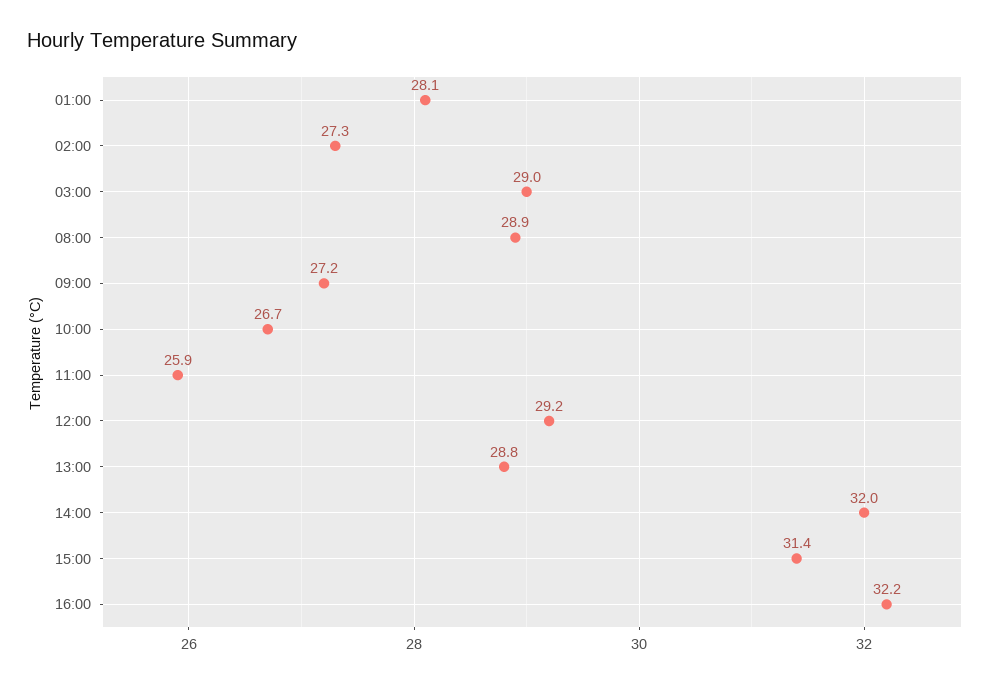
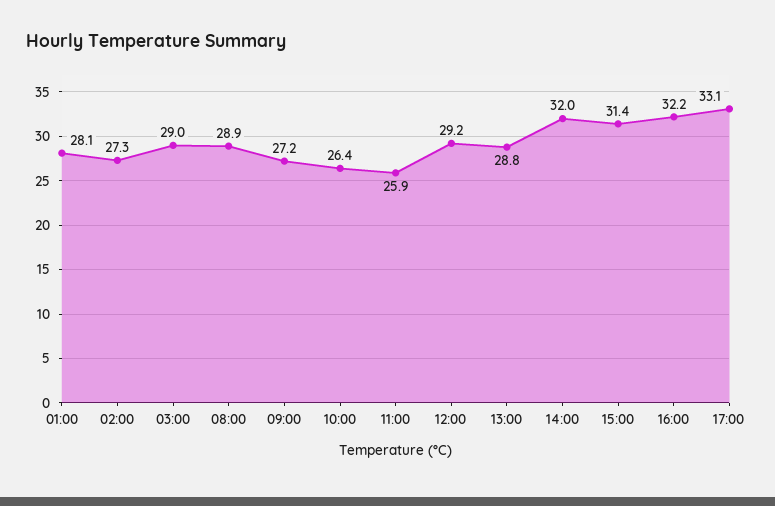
10:00: 26.7 -> 26.4
17:00: none -> 33.1

